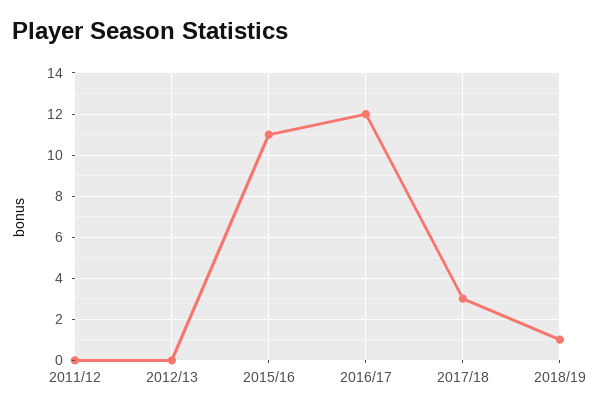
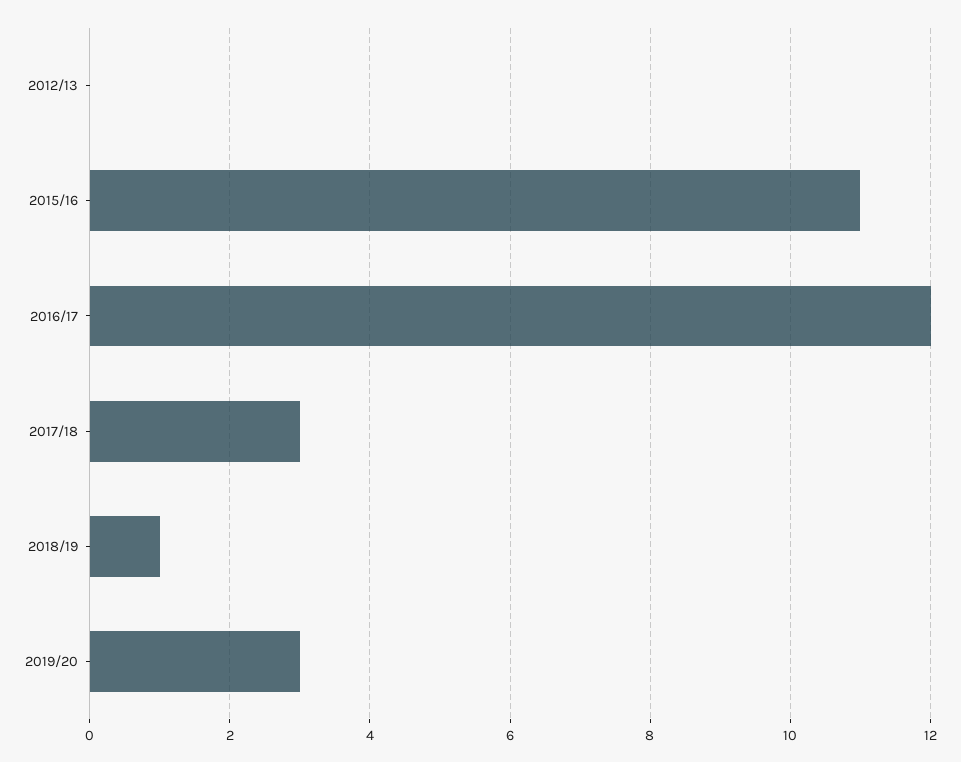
2011/12: 0 -> none
2019/20: none -> 3

